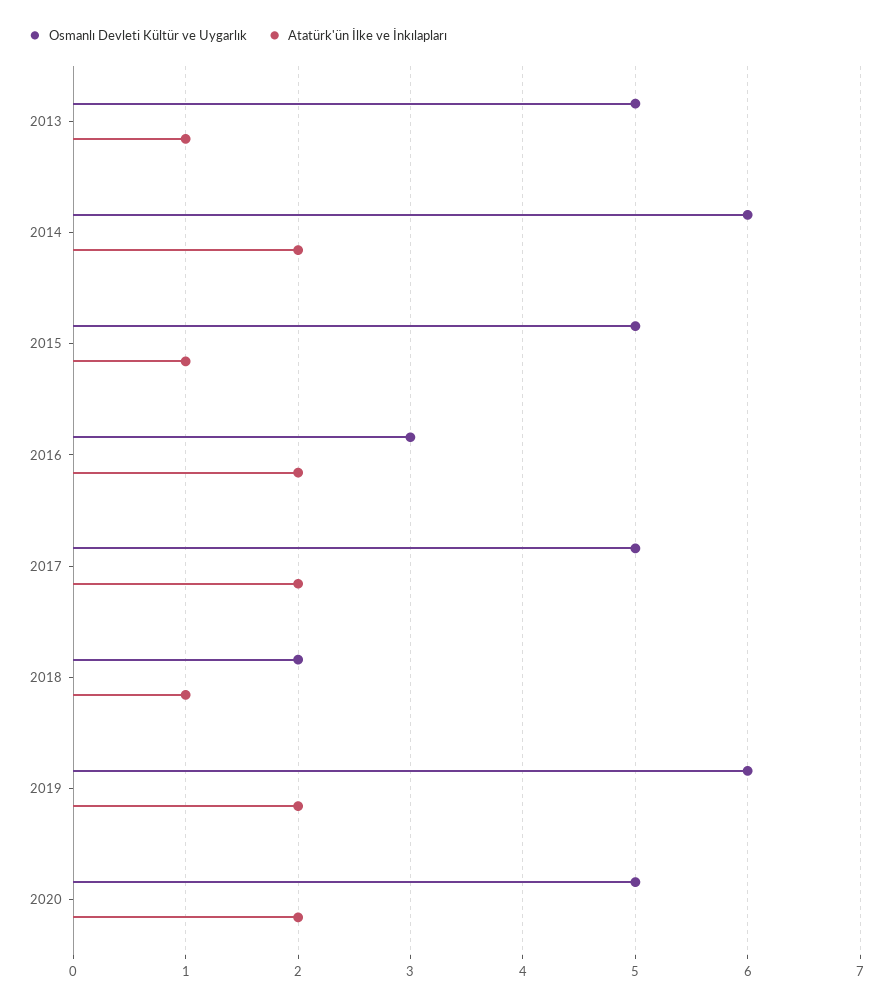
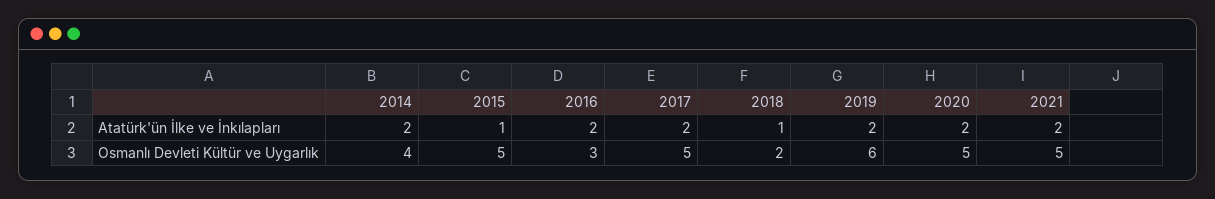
Osmanlı Devleti Kültür ve Uygarlık, 2013: 5 -> none
Atatürk'ün İlke ve İnkılapları, 2013: 1 -> none
Osmanlı Devleti Kültür ve Uygarlık, 2014: 6 -> 4
Atatürk'ün İlke ve İnkılapları, 2021: none -> 2
Osmanlı Devleti Kültür ve Uygarlık, 2021: none -> 5

